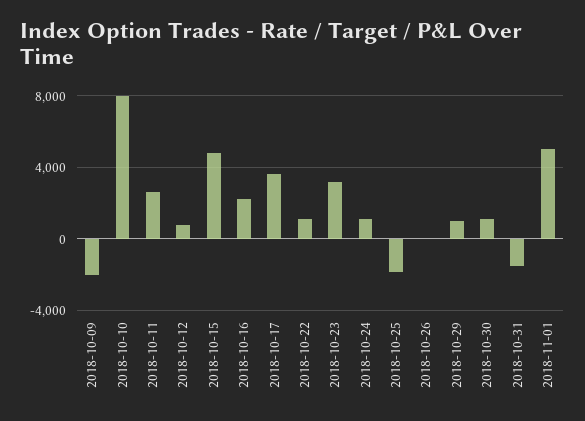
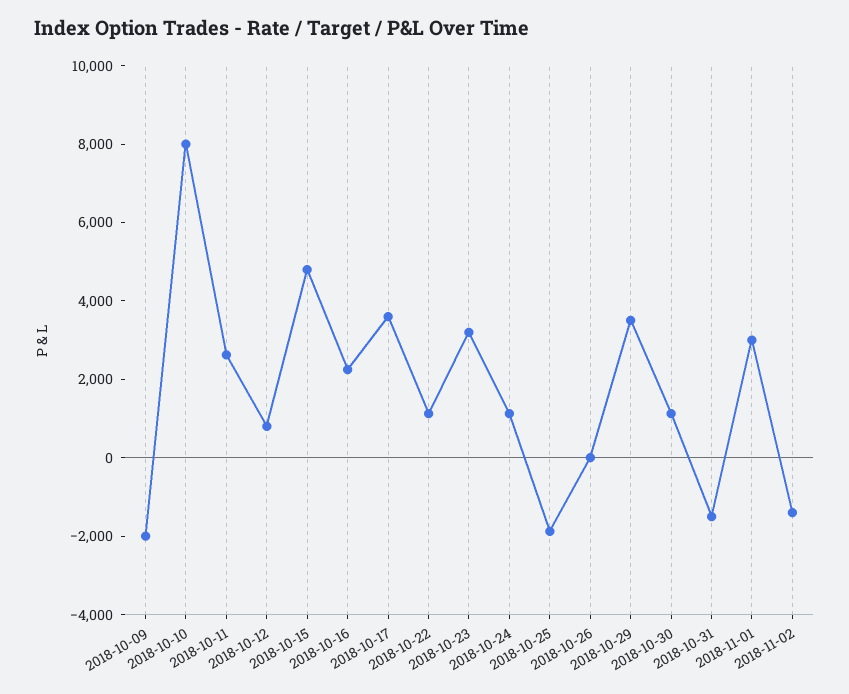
2018-10-29: 1000 -> 3500
2018-11-01: 5000 -> 3000
2018-11-02: none -> -1500

